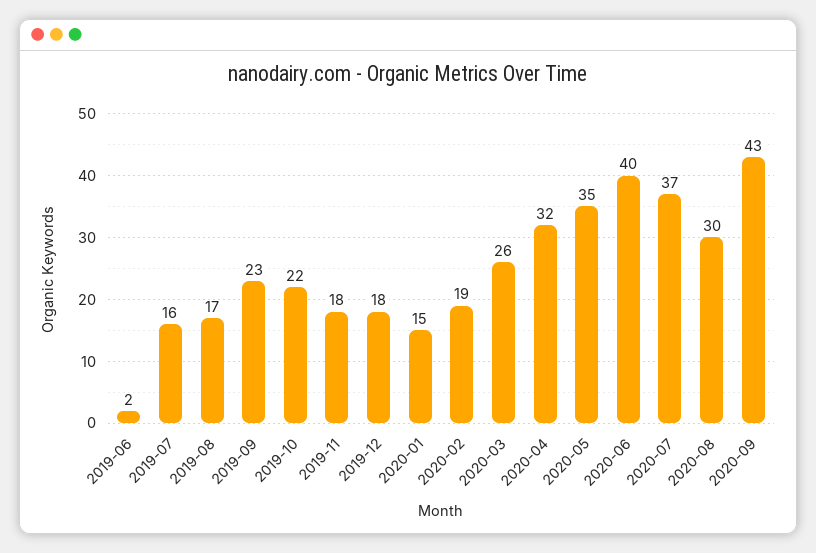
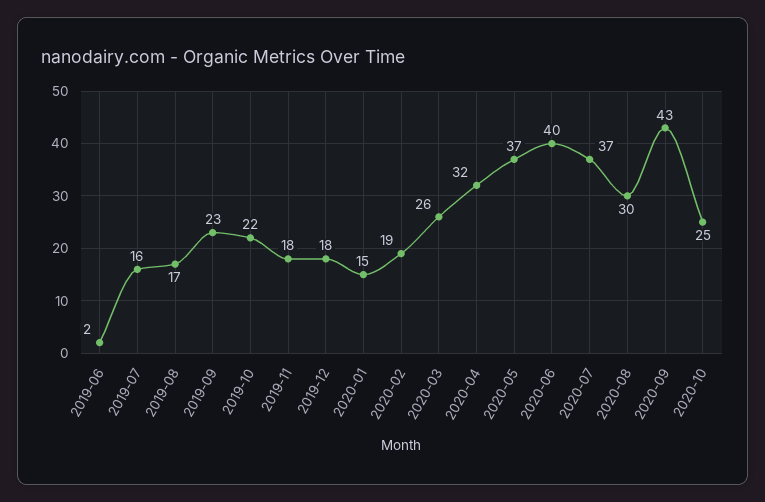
2020-05: 35 -> 37
2020-10: none -> 25

